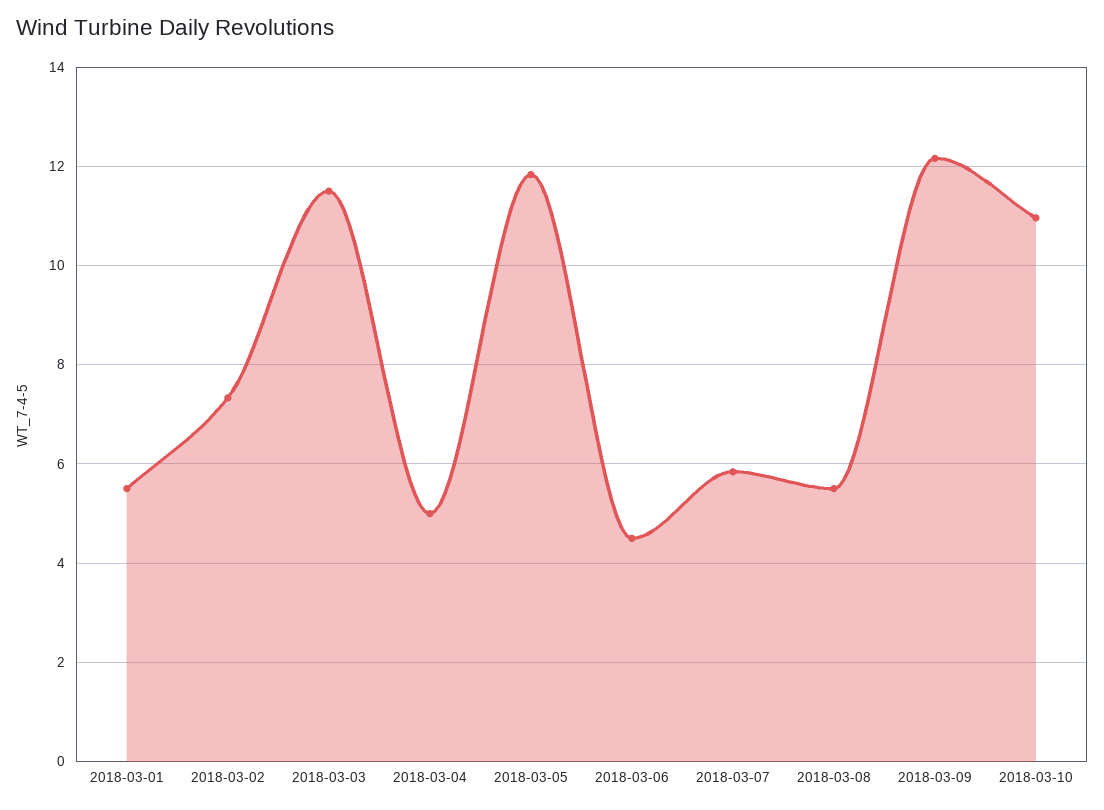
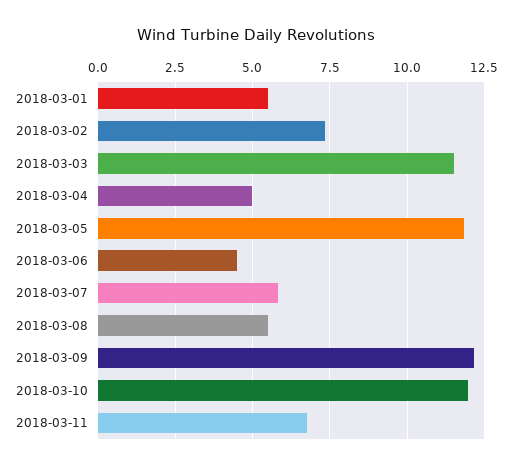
2018-03-10: 11 -> 12
2018-03-11: none -> 6.75

